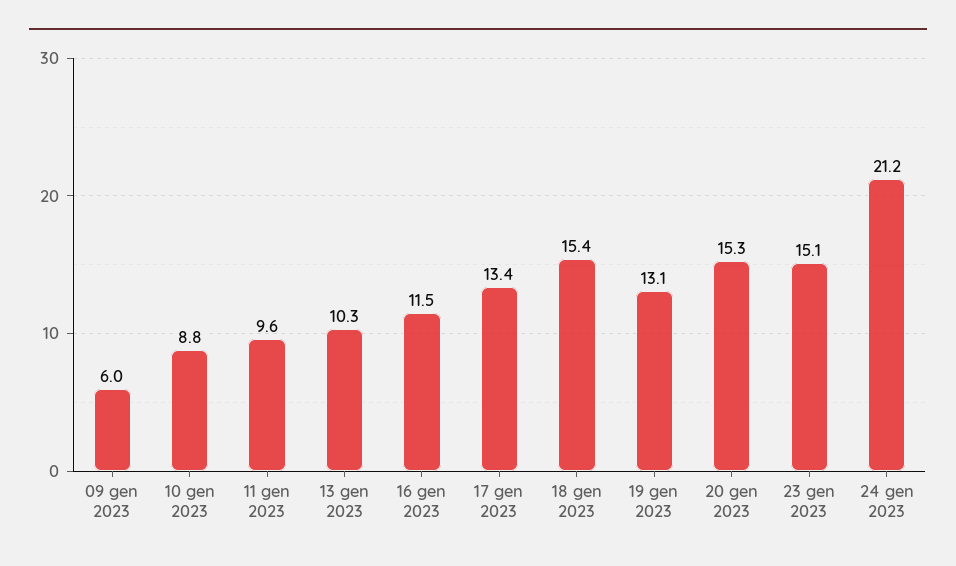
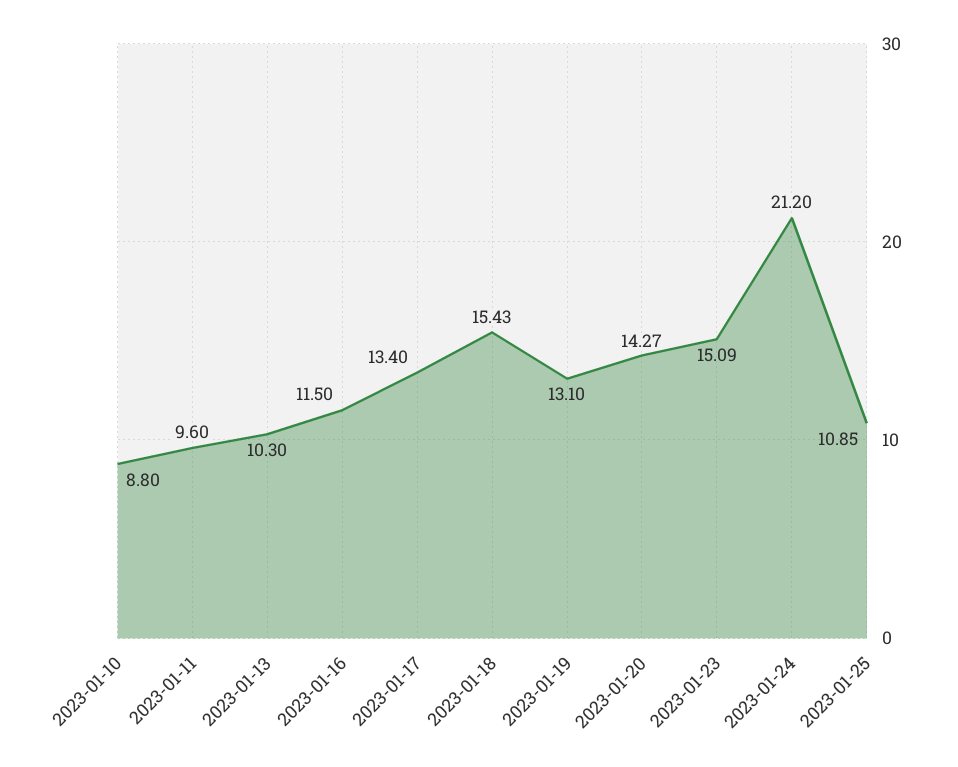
09 gen 2023: 6 -> none
20 gen 2023: 15.3 -> 14.27
2023-01-25: none -> 10.85

